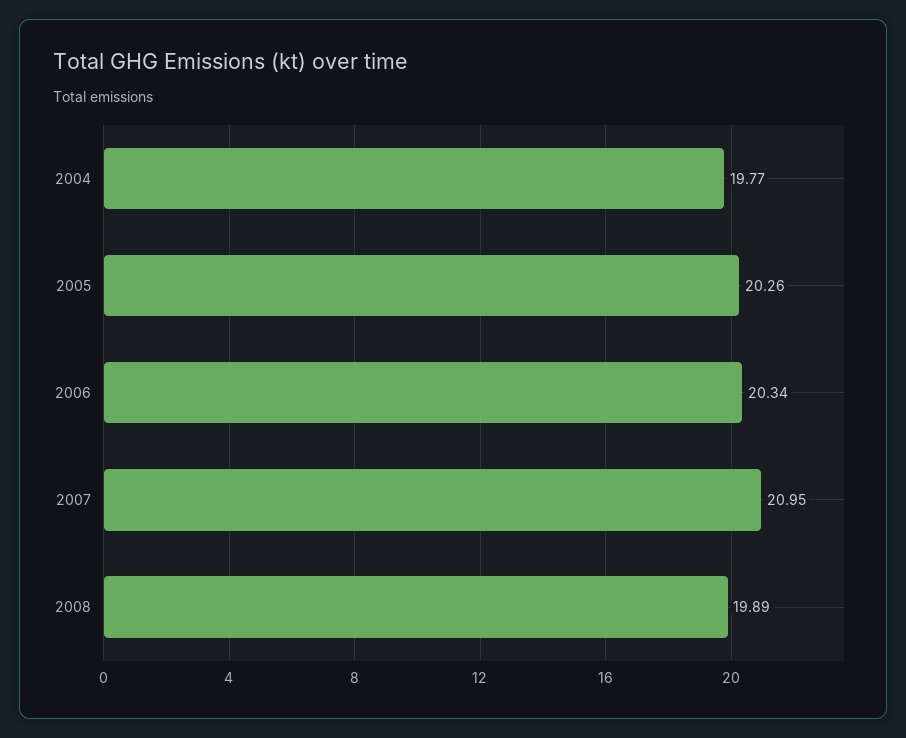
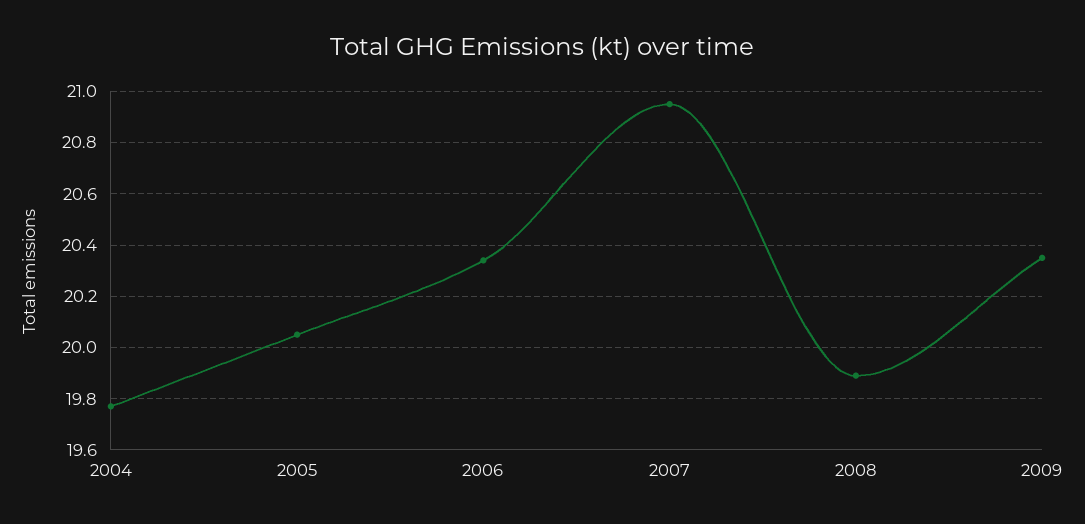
2005: 20.26 -> 20.05
2009: none -> 20.35

